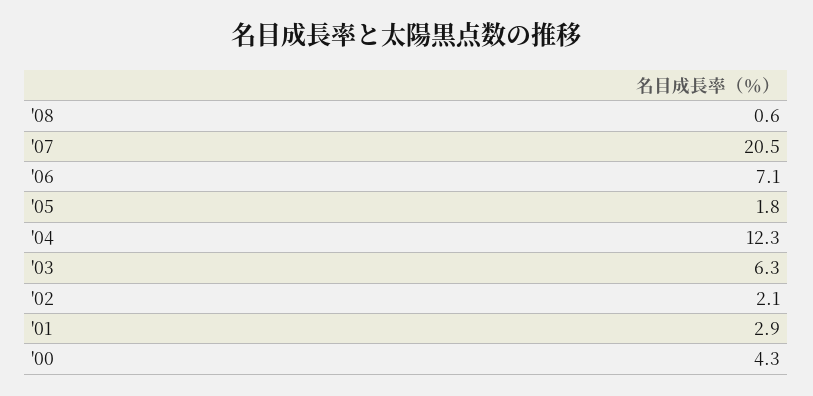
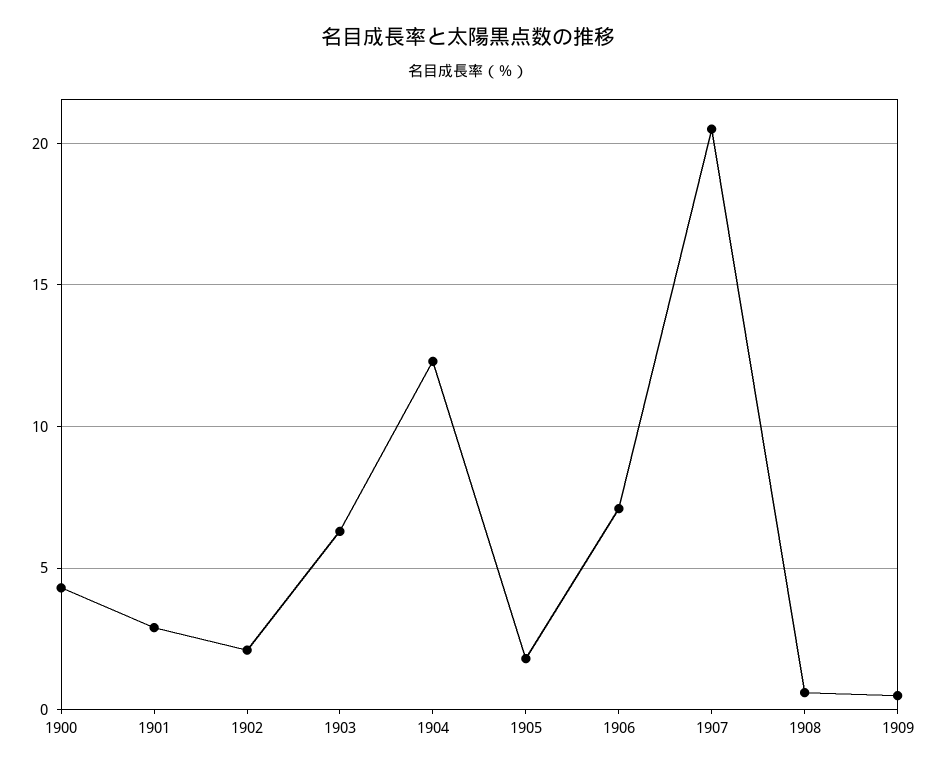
1909: none -> 0.5

